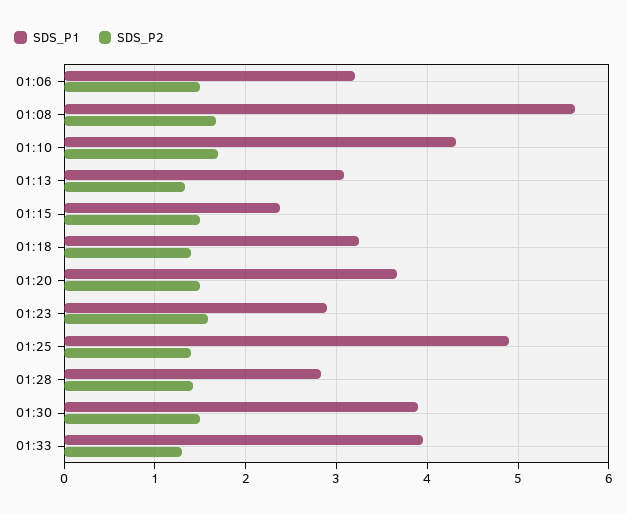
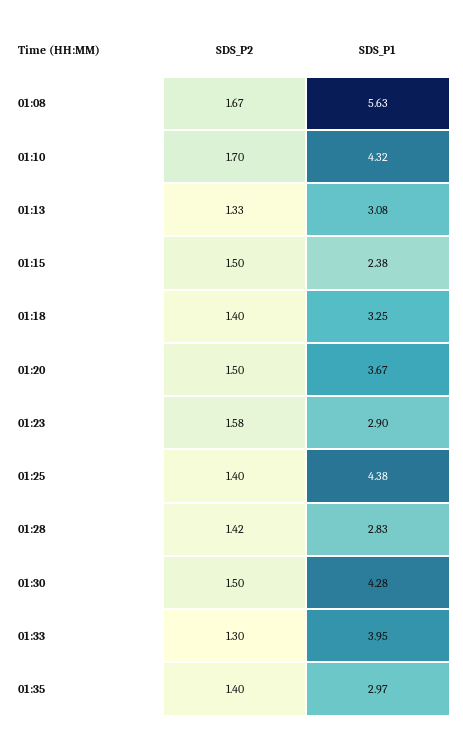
SDS_P1, 01:06: 3.2 -> none
SDS_P2, 01:06: 1.5 -> none
SDS_P1, 01:25: 4.9 -> 4.38
SDS_P1, 01:30: 3.9 -> 4.28
SDS_P2, 01:35: none -> 1.4
SDS_P1, 01:35: none -> 2.97

